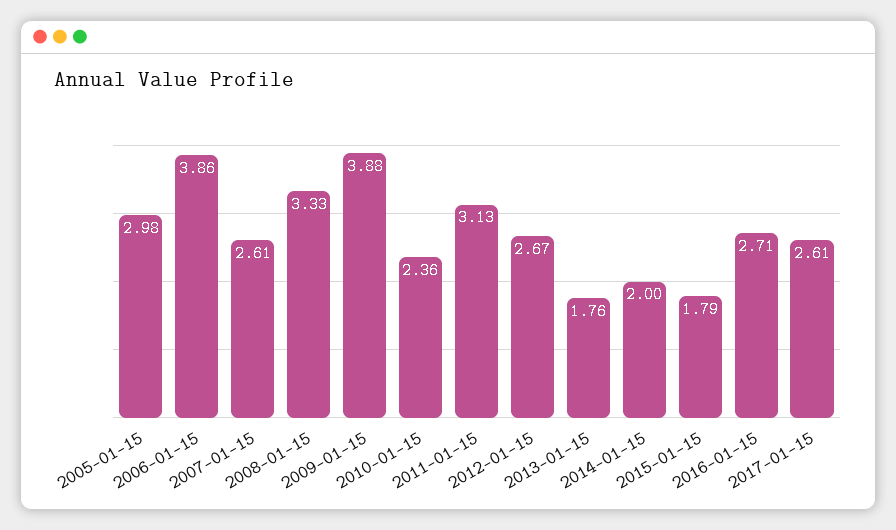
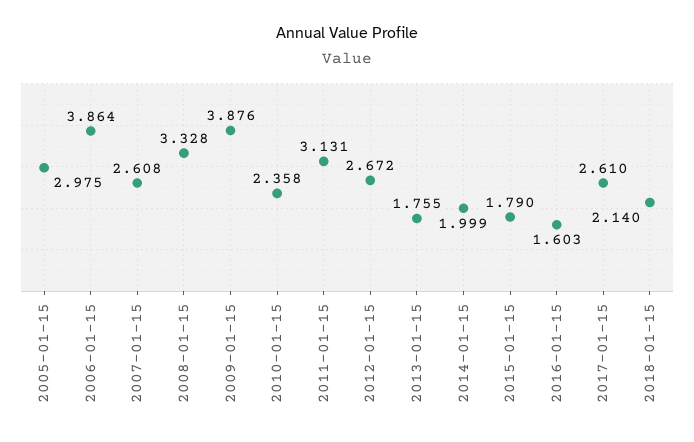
2016-01-15: 2.71 -> 1.603
2018-01-15: none -> 2.14

